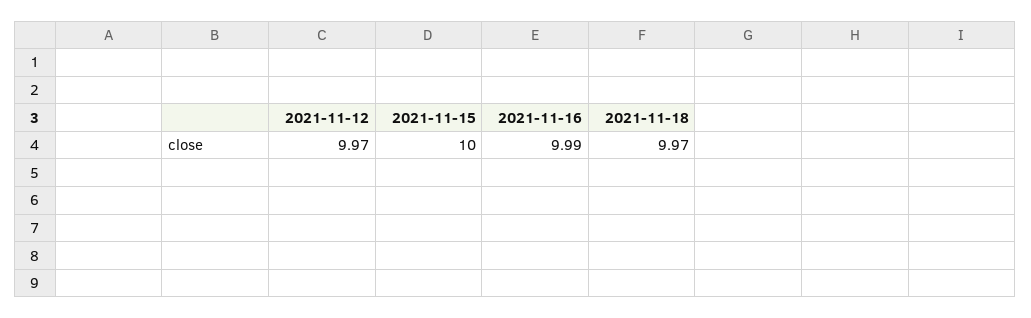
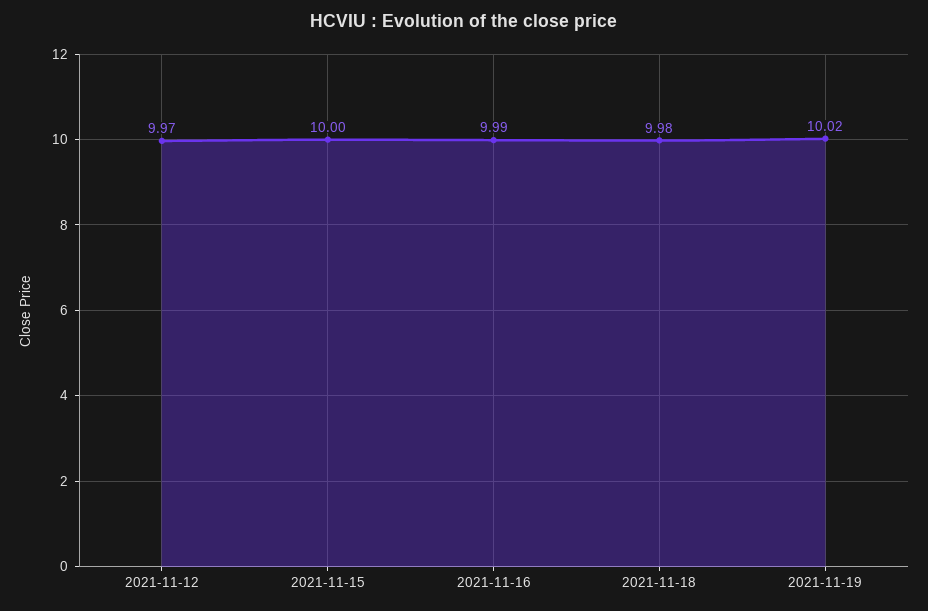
2021-11-18: 9.97 -> 9.98
2021-11-19: none -> 10.02

